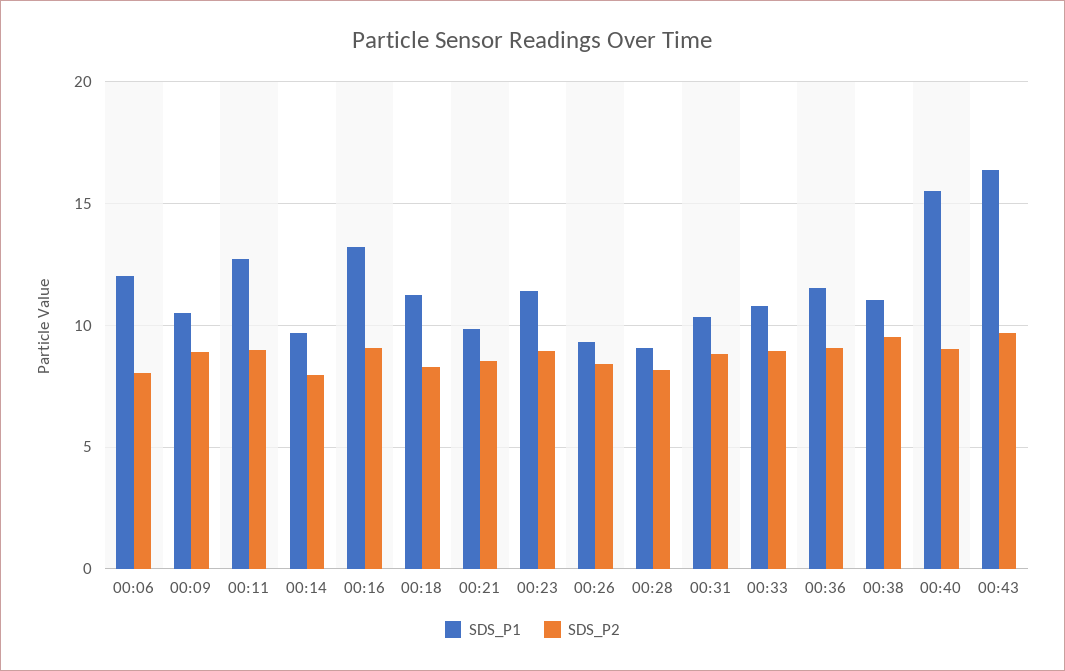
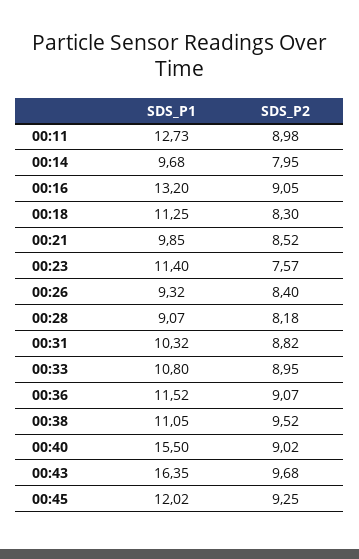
SDS_P1, 00:06: 12 -> none
SDS_P2, 00:06: 8 -> none
SDS_P1, 00:09: 10.5 -> none
SDS_P2, 00:09: 9 -> none
SDS_P2, 00:23: 9 -> 7.57
SDS_P1, 00:45: none -> 12.02
SDS_P2, 00:45: none -> 9.25

